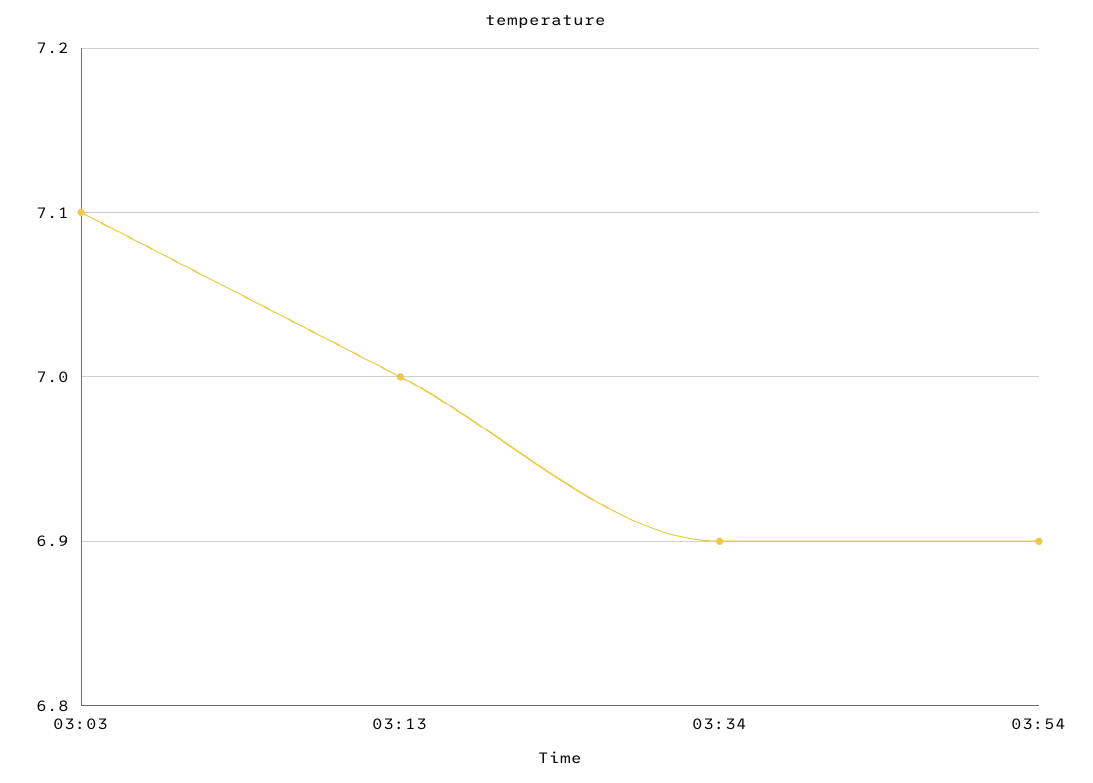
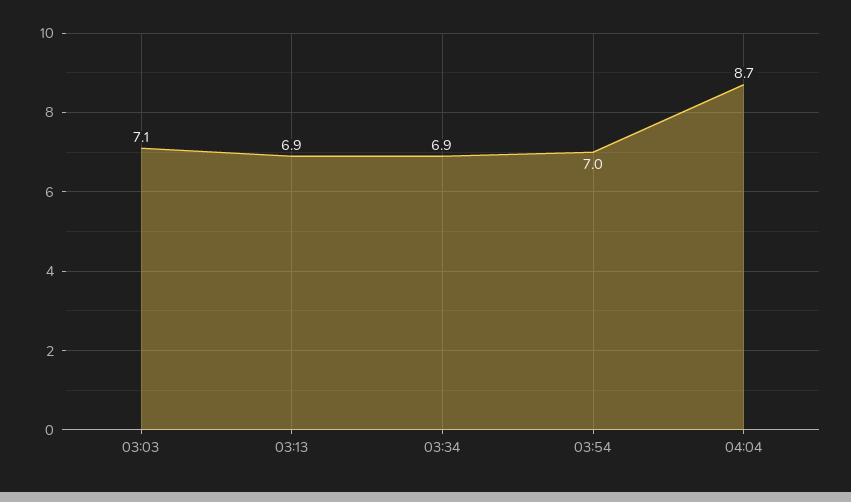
03:13: 7 -> 6.9
03:54: 6.9 -> 7
04:04: none -> 8.7

